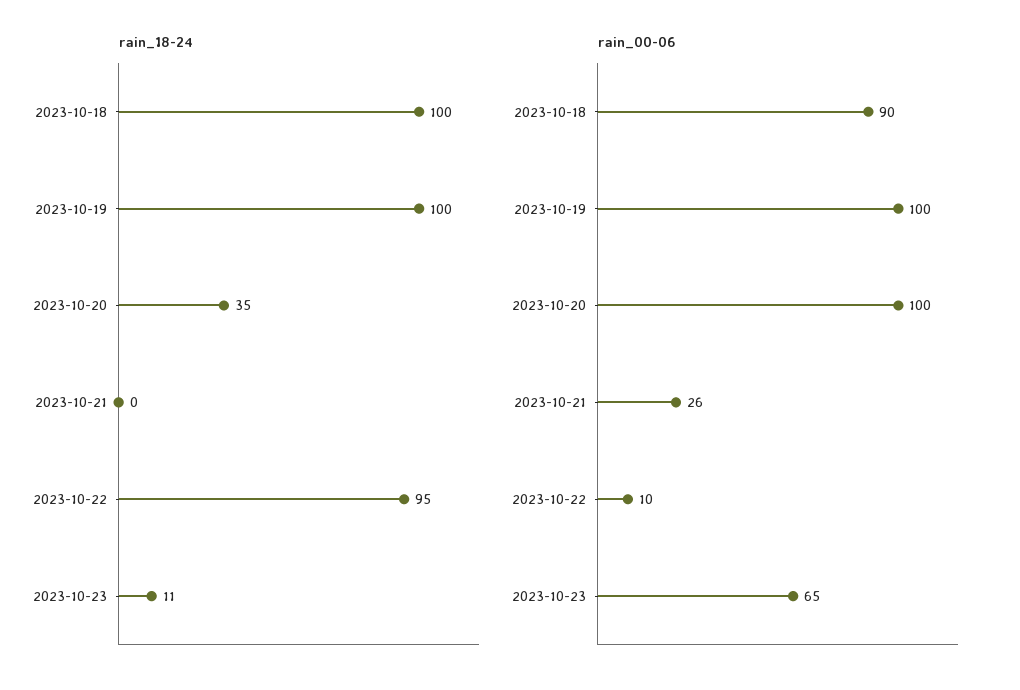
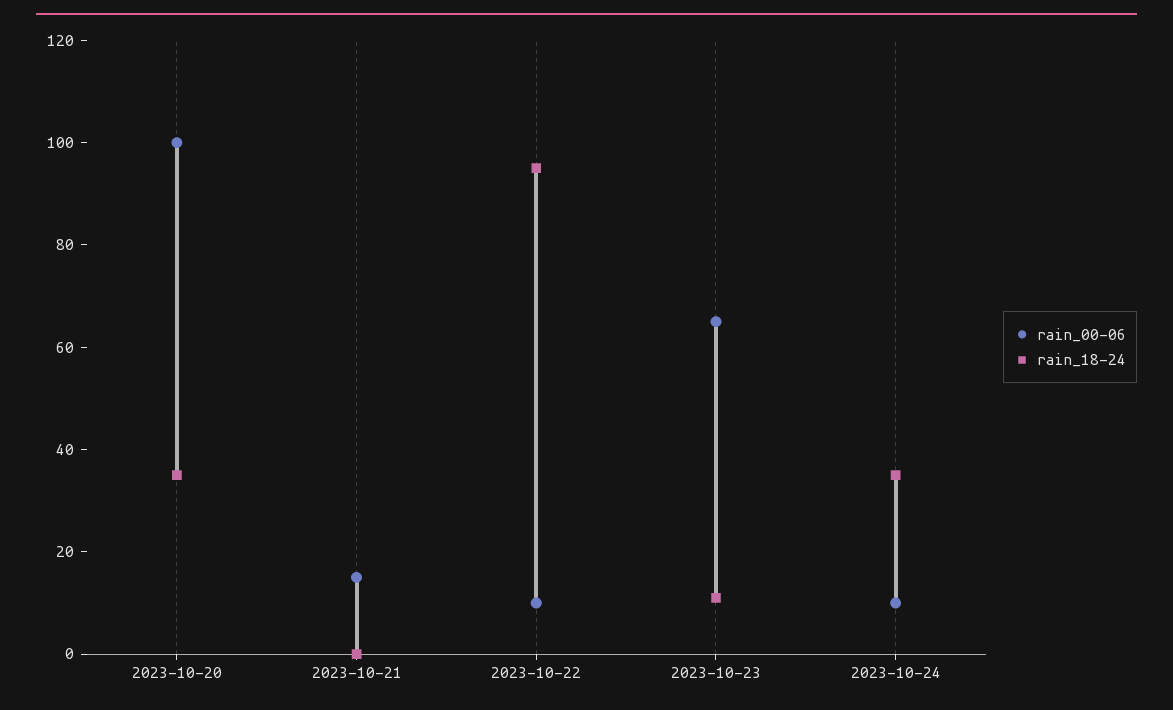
rain_18-24, 2023-10-18: 100 -> none
rain_18-24, 2023-10-19: 100 -> none
rain_00-06, 2023-10-18: 90 -> none
rain_00-06, 2023-10-19: 100 -> none
rain_00-06, 2023-10-21: 26 -> 15
rain_00-06, 2023-10-24: none -> 10
rain_18-24, 2023-10-24: none -> 35

